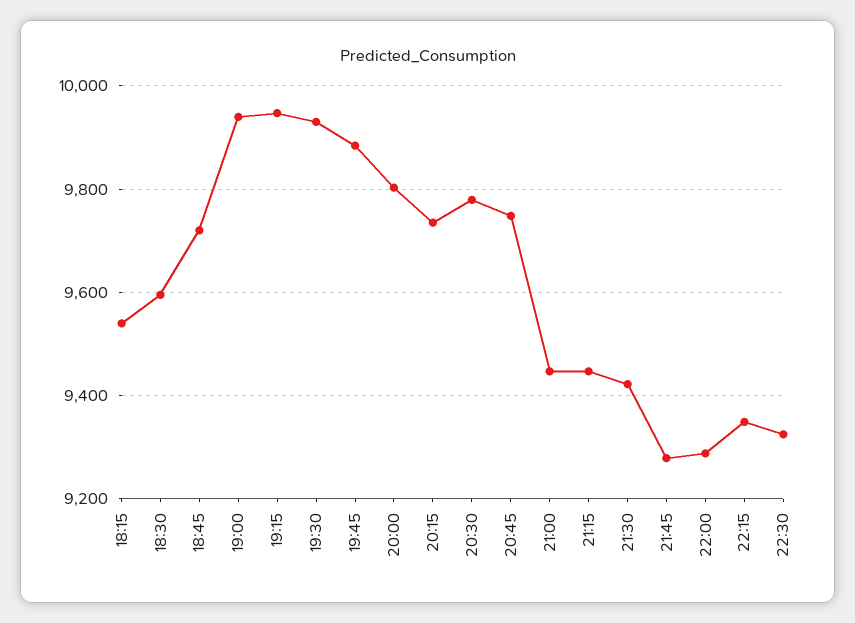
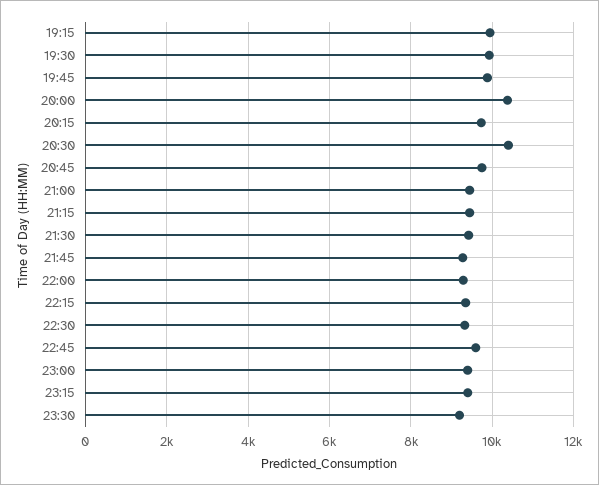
18:15: 9540 -> none
18:30: 9600 -> none
18:45: 9720 -> none
19:00: 9940 -> none
20:00: 9800 -> 10400
20:30: 9780 -> 10400
22:45: none -> 9600
23:00: none -> 9400
23:15: none -> 9400
23:30: none -> 9200

